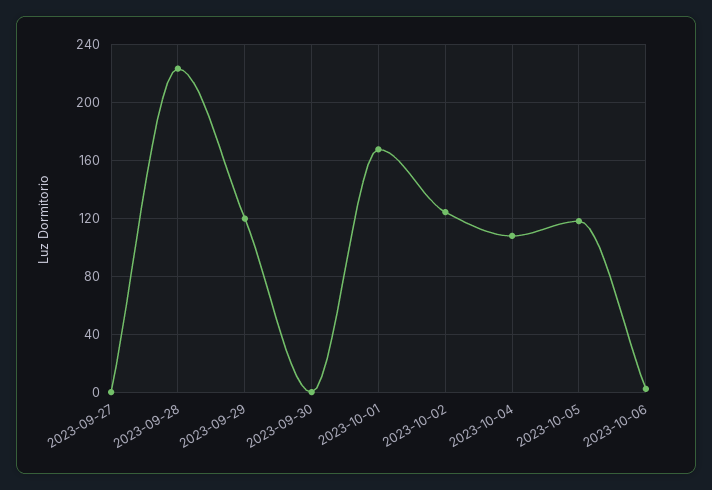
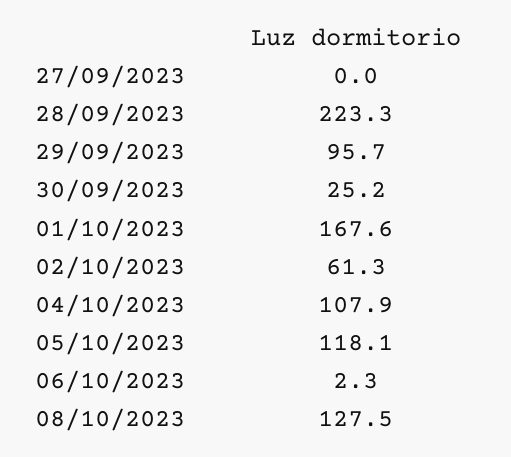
2023-09-29: 120 -> 95.7
2023-09-30: 0 -> 25.2
2023-10-02: 125 -> 61.3
08/10/2023: none -> 127.5

